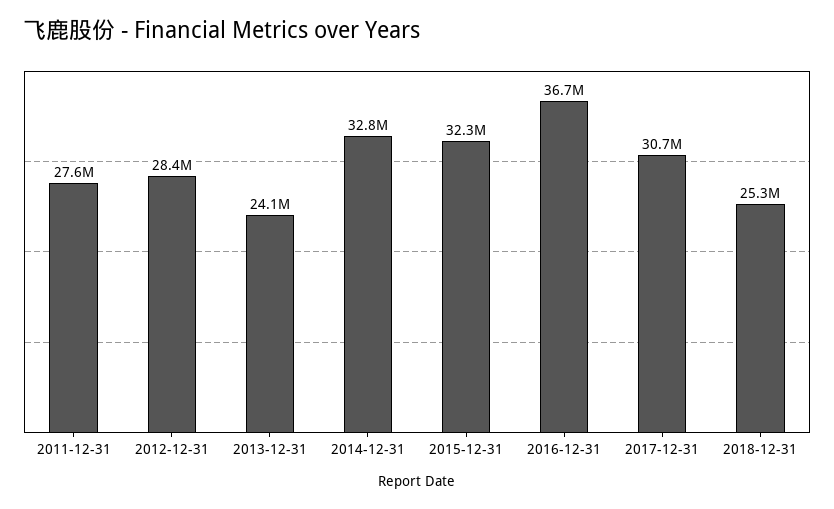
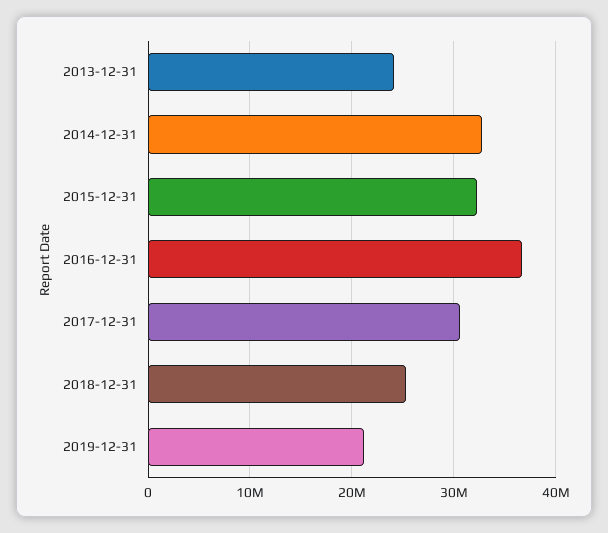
2011-12-31: 27600000 -> none
2012-12-31: 28400000 -> none
2019-12-31: none -> 21000000

